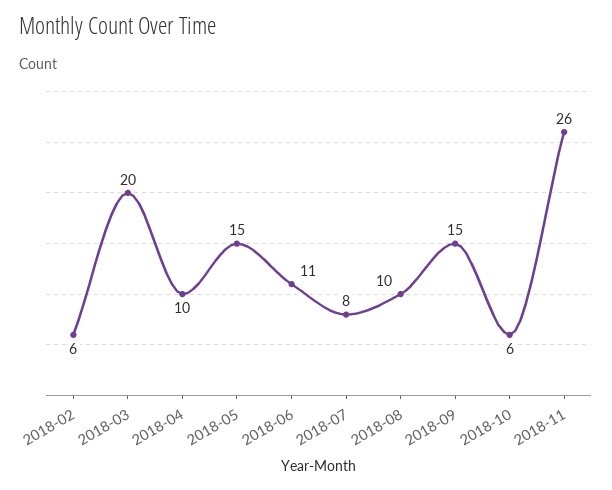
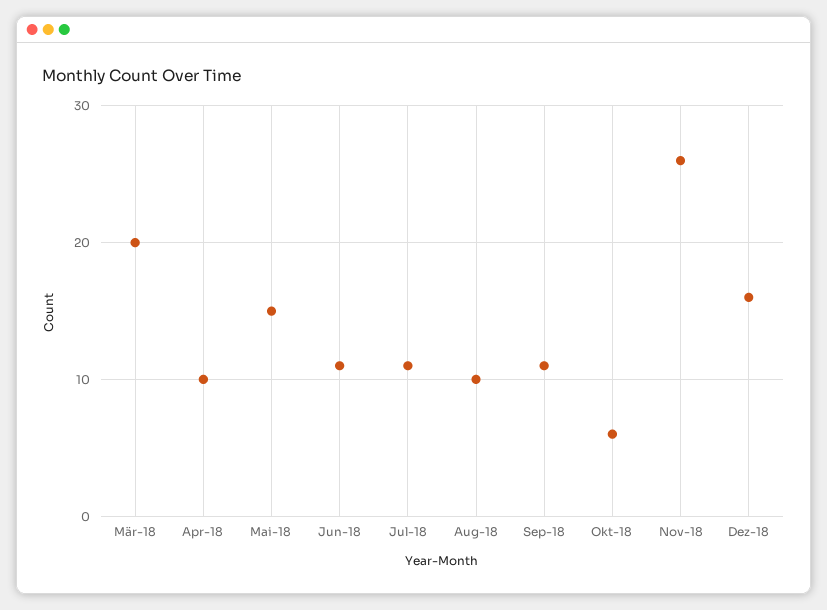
2018-02: 6 -> none
2018-07: 8 -> 11
2018-09: 15 -> 11
Dez-18: none -> 16

